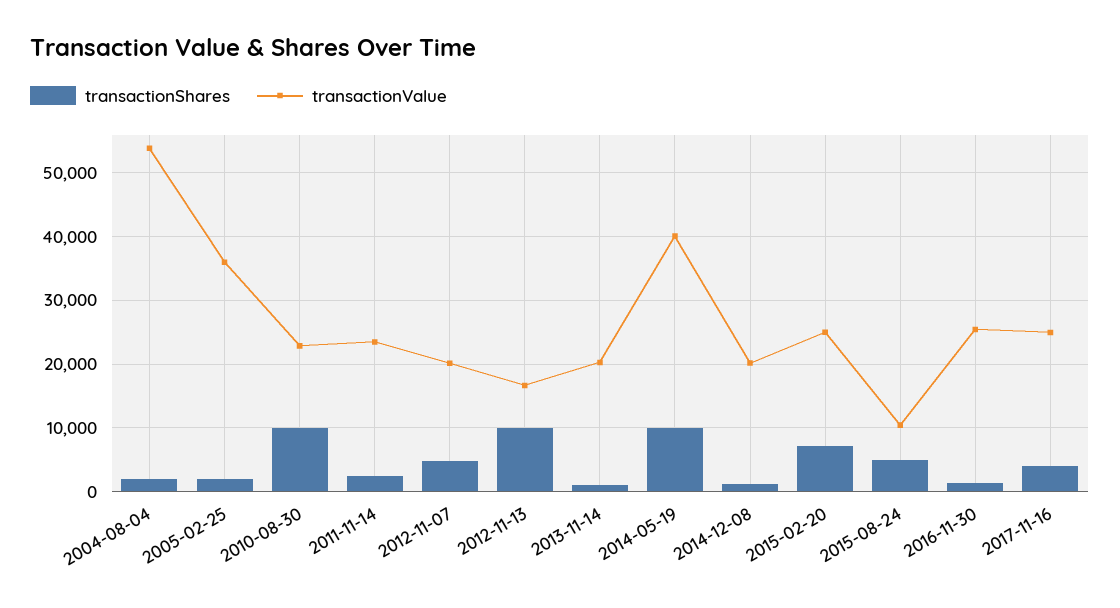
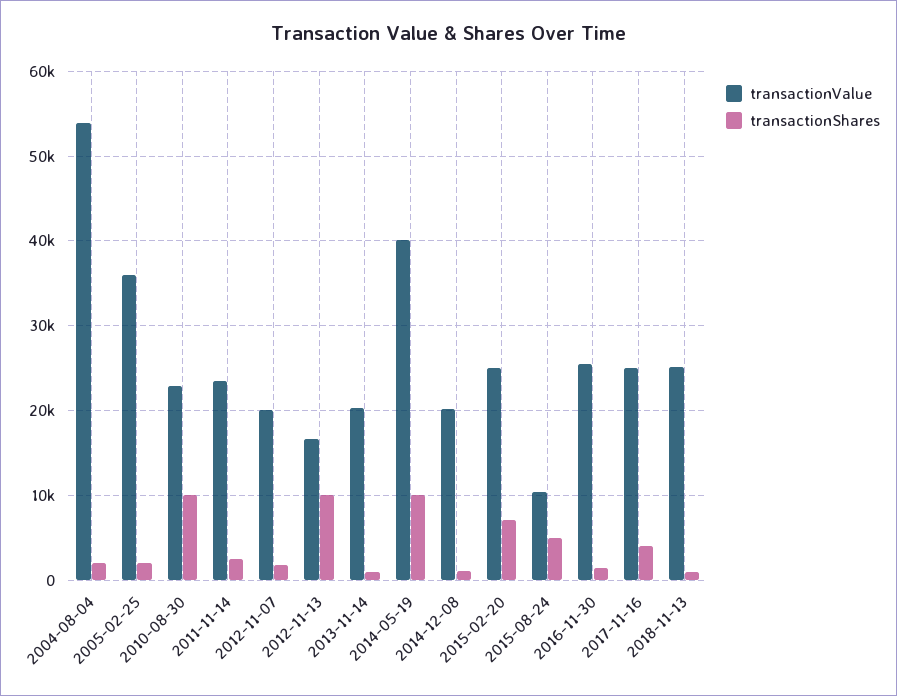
transactionShares, 2012-11-07: 5000 -> 2000
transactionValue, 2018-11-13: none -> 25000
transactionShares, 2018-11-13: none -> 1000

